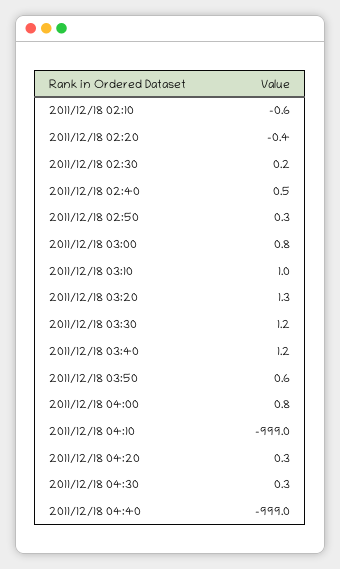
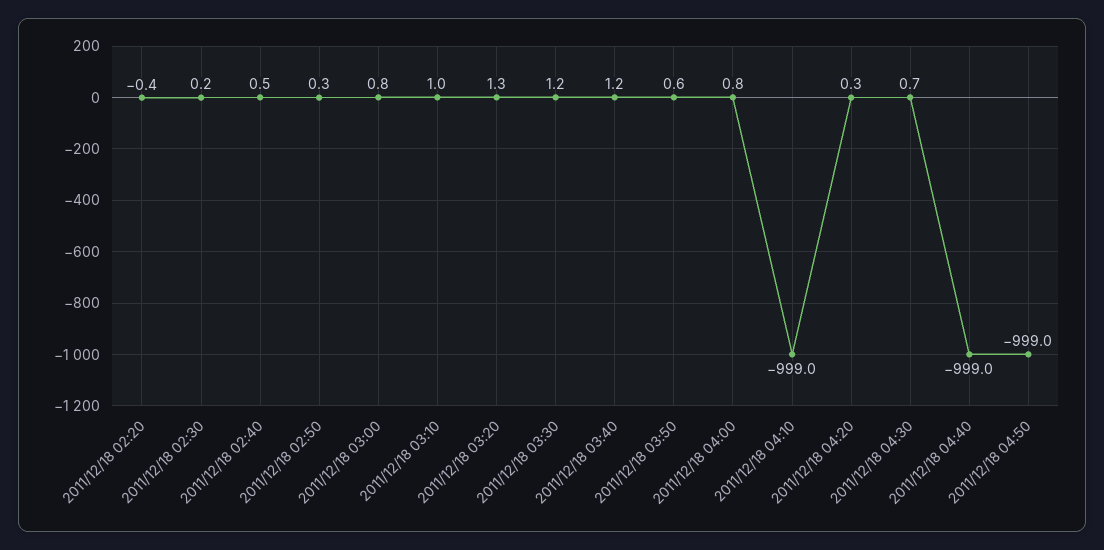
2011/12/18 02:10: -0.6 -> none
2011/12/18 04:30: 0.3 -> 0.7
2011/12/18 04:50: none -> -999

